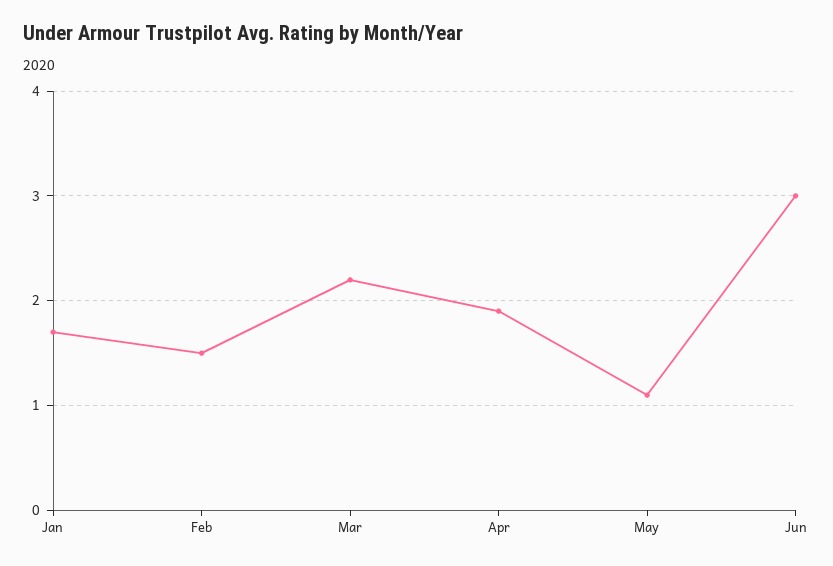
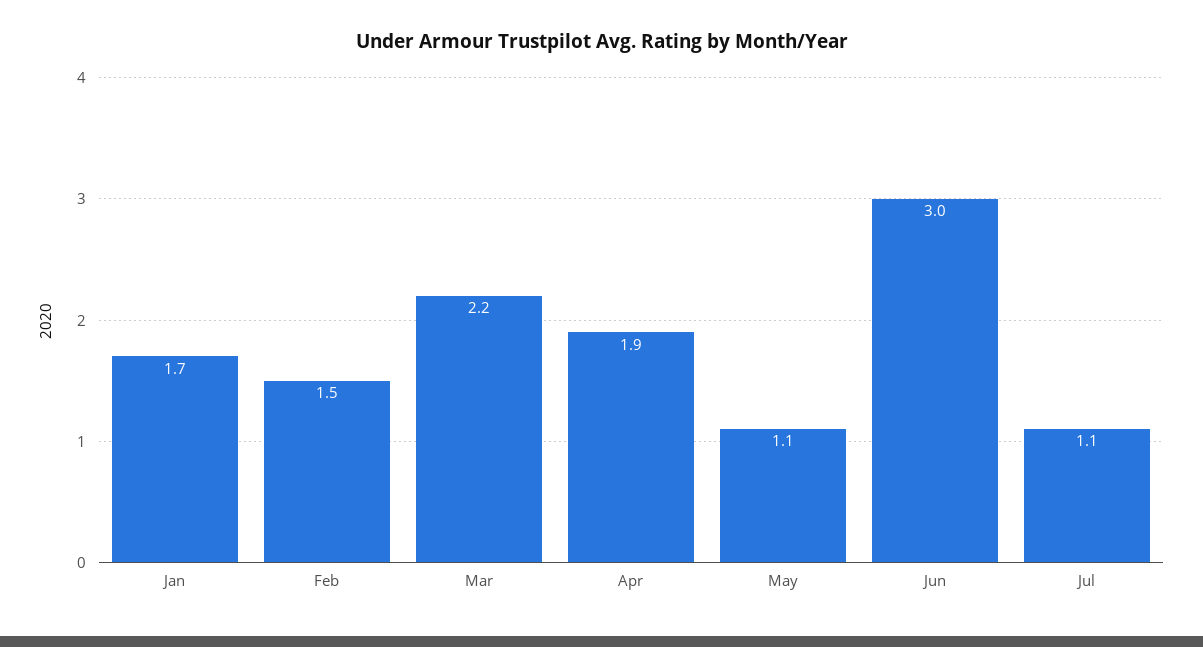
Jul: none -> 1.1

